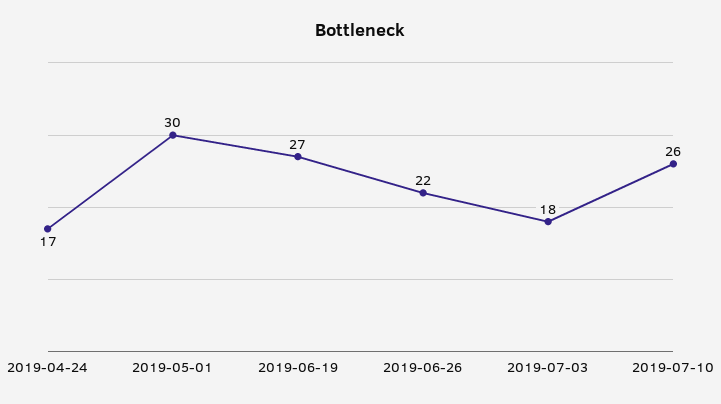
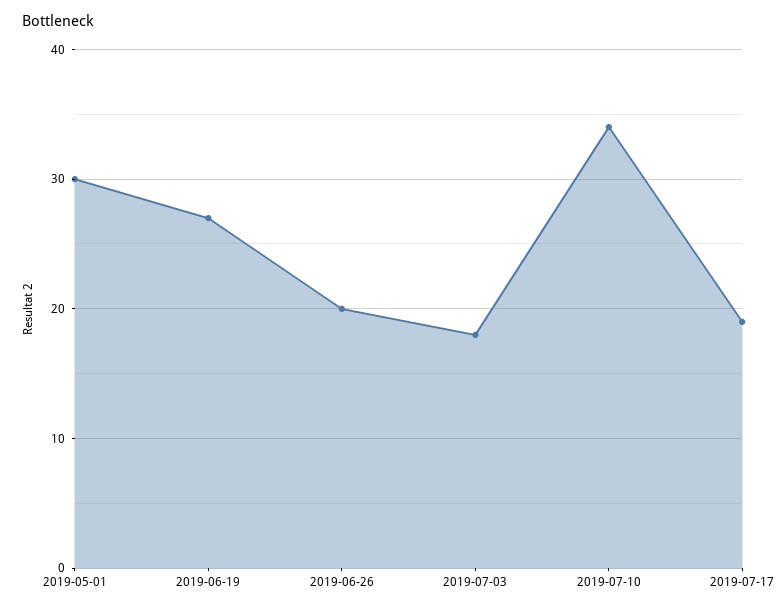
2019-04-24: 17 -> none
2019-06-26: 22 -> 20
2019-07-10: 26 -> 34
2019-07-17: none -> 19

